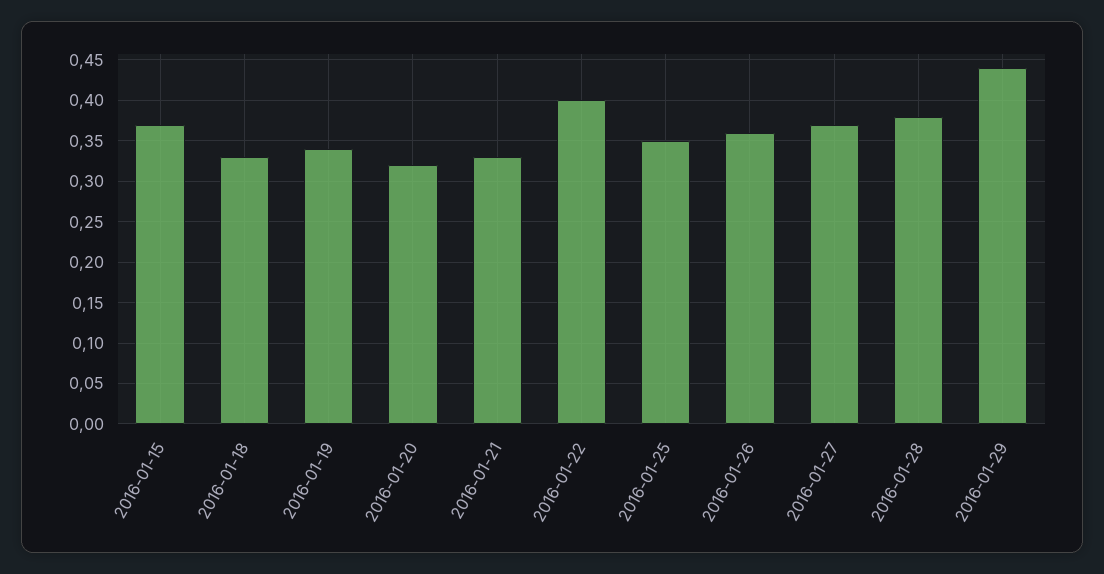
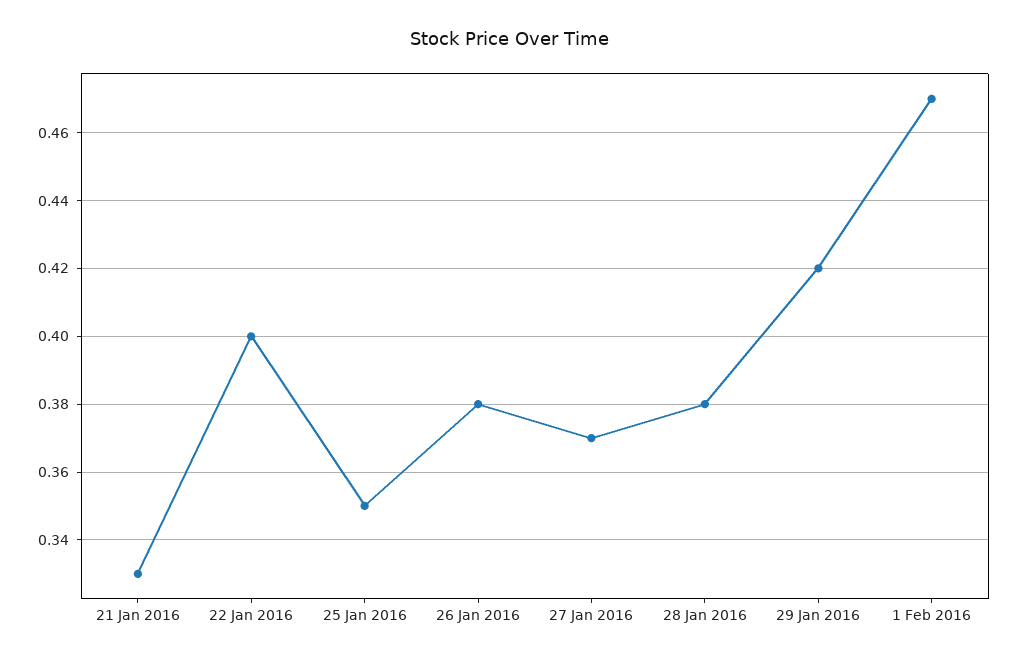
2016-01-15: 0.37 -> none
2016-01-18: 0.33 -> none
2016-01-19: 0.34 -> none
2016-01-20: 0.32 -> none
2016-01-26: 0.36 -> 0.38
2016-01-29: 0.44 -> 0.42
1 Feb 2016: none -> 0.47

